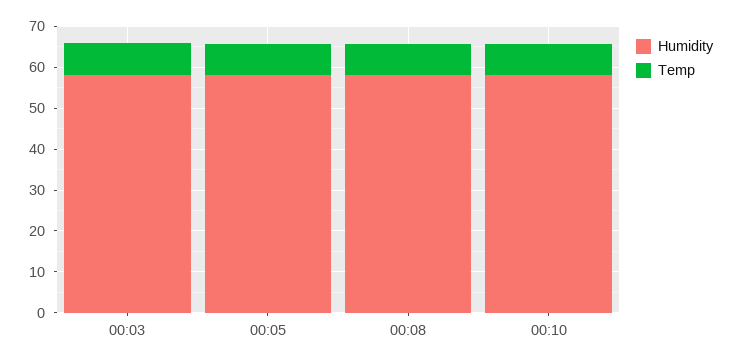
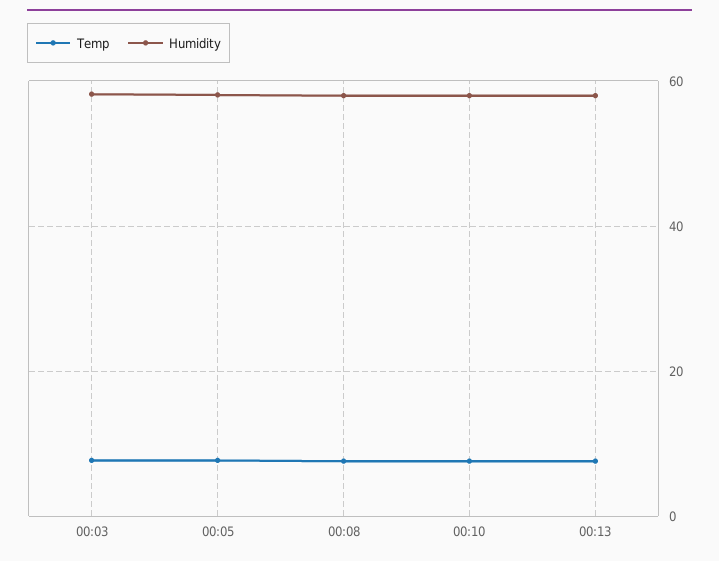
Temp, 00:13: none -> 8
Humidity, 00:13: none -> 58

